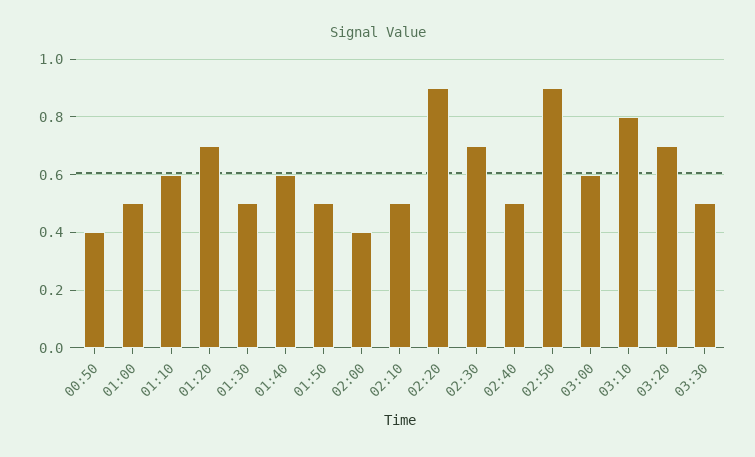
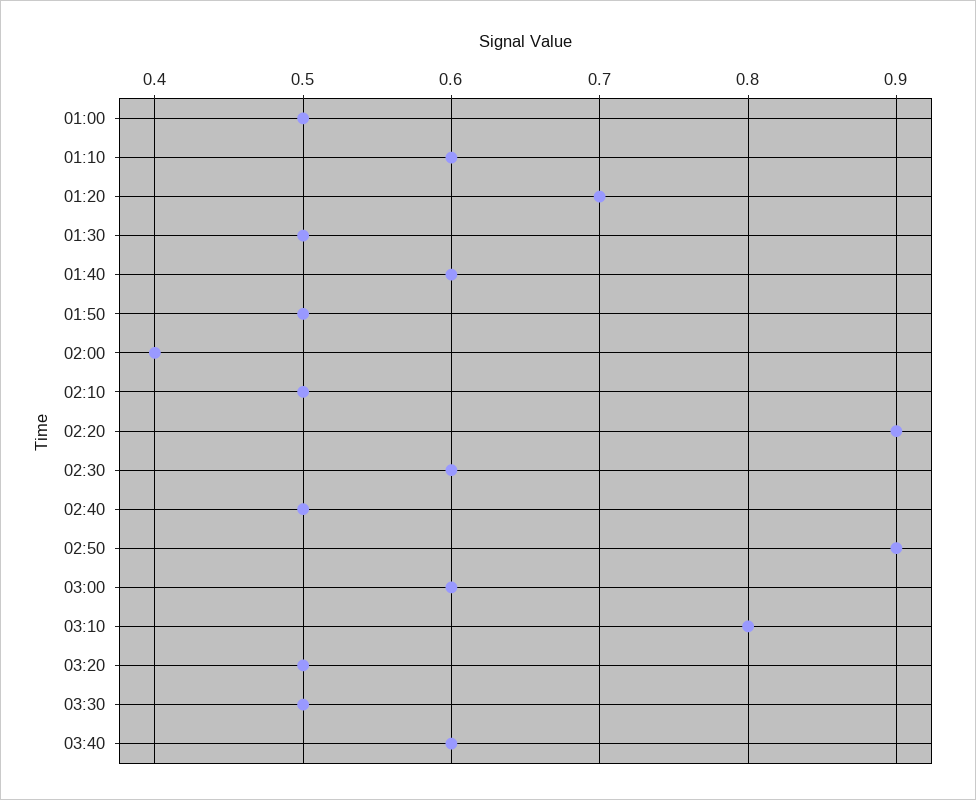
00:50: 0.4 -> none
02:30: 0.7 -> 0.6
03:20: 0.7 -> 0.5
03:40: none -> 0.6

